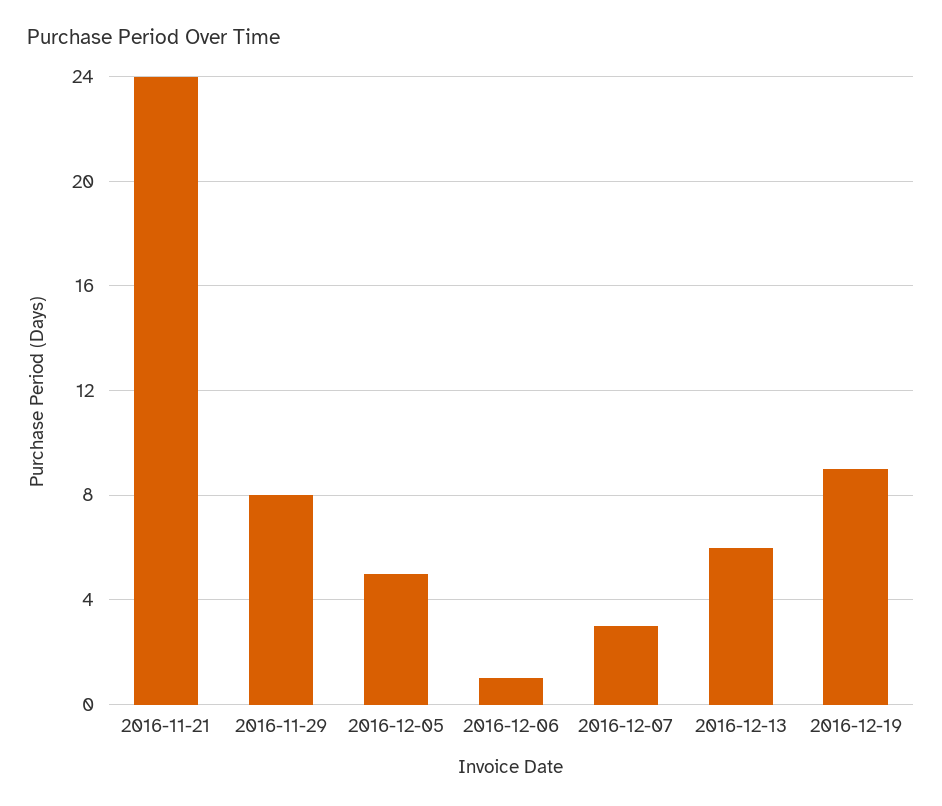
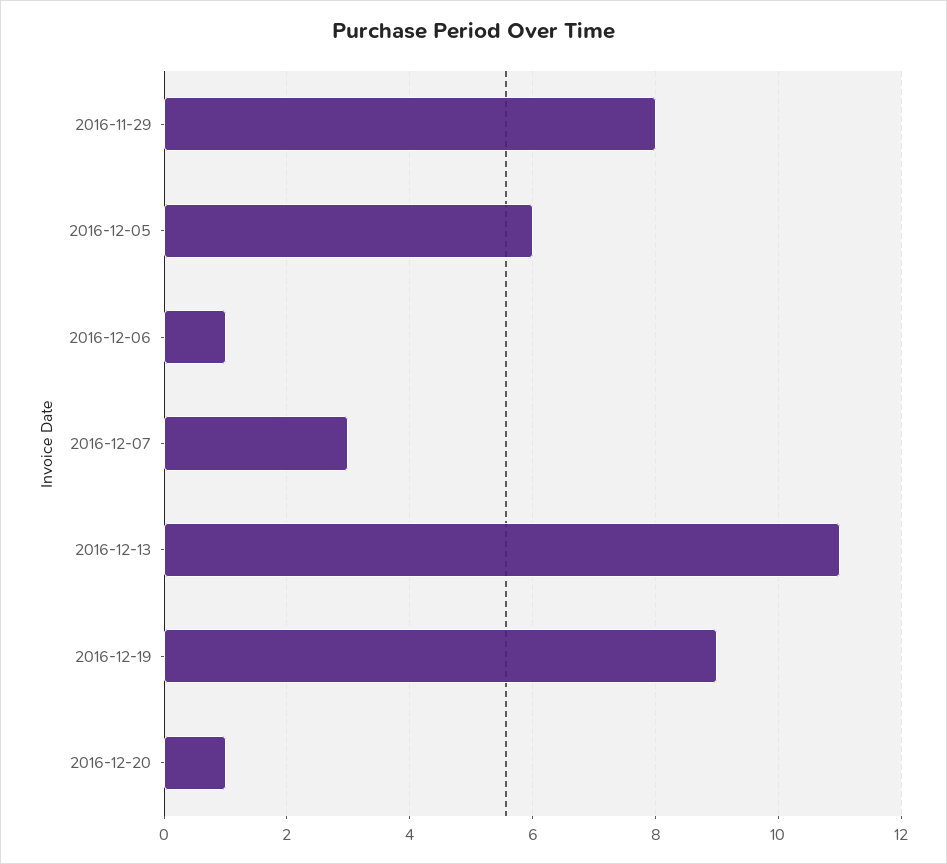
2016-11-21: 24 -> none
2016-12-05: 5 -> 6
2016-12-13: 6 -> 11
2016-12-20: none -> 1

